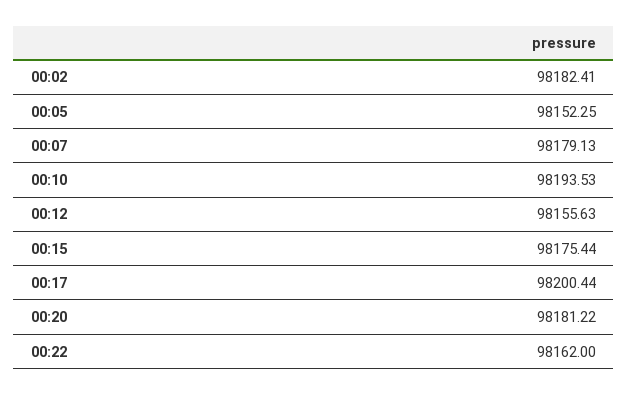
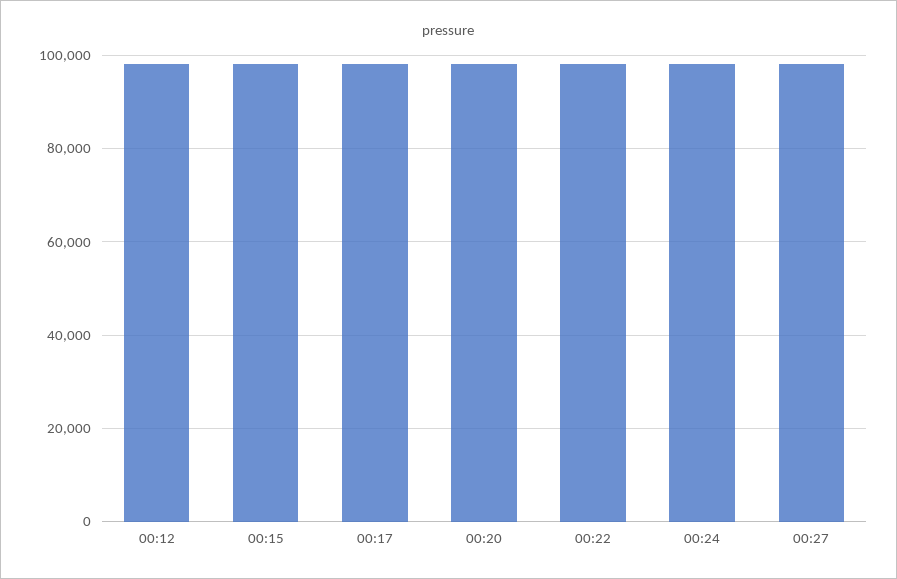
00:02: 98182.41 -> none
00:05: 98152.25 -> none
00:07: 98179.13 -> none
00:10: 98193.53 -> none
00:24: none -> 98000
00:27: none -> 98000

